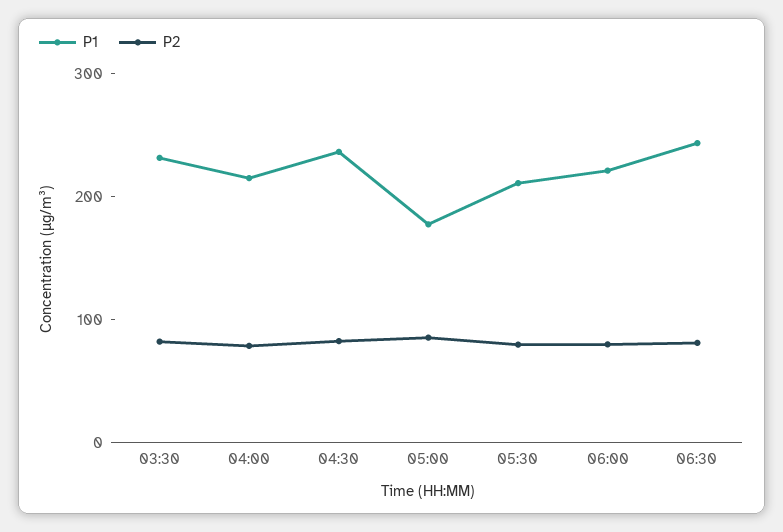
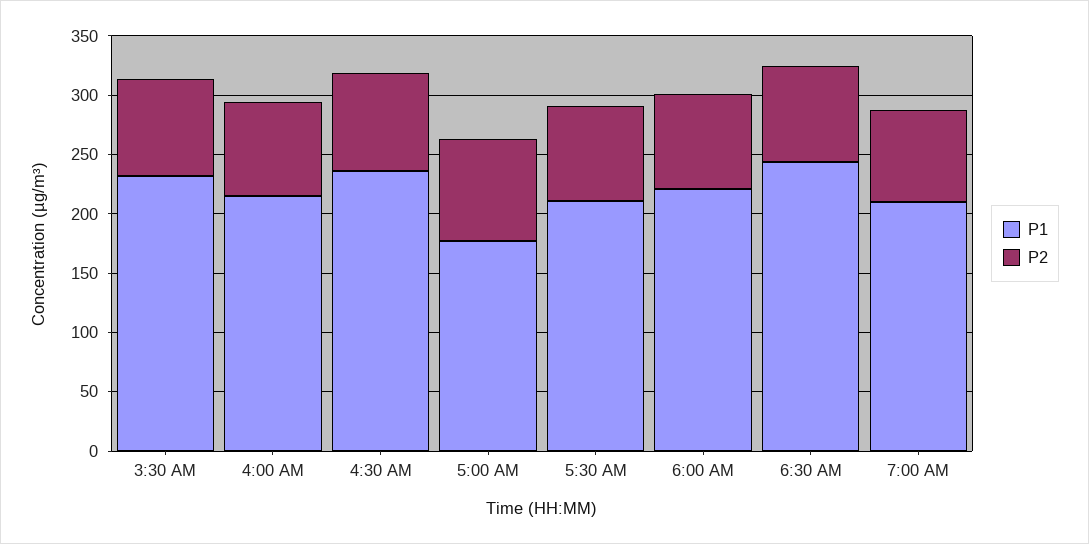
P1, 7:00 AM: none -> 210
P2, 7:00 AM: none -> 80

